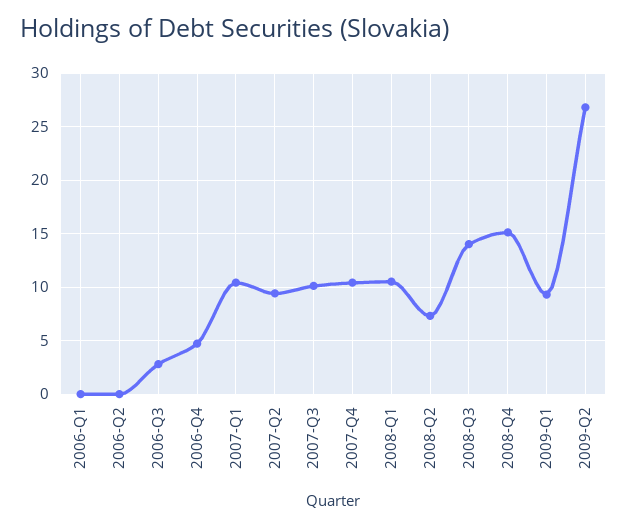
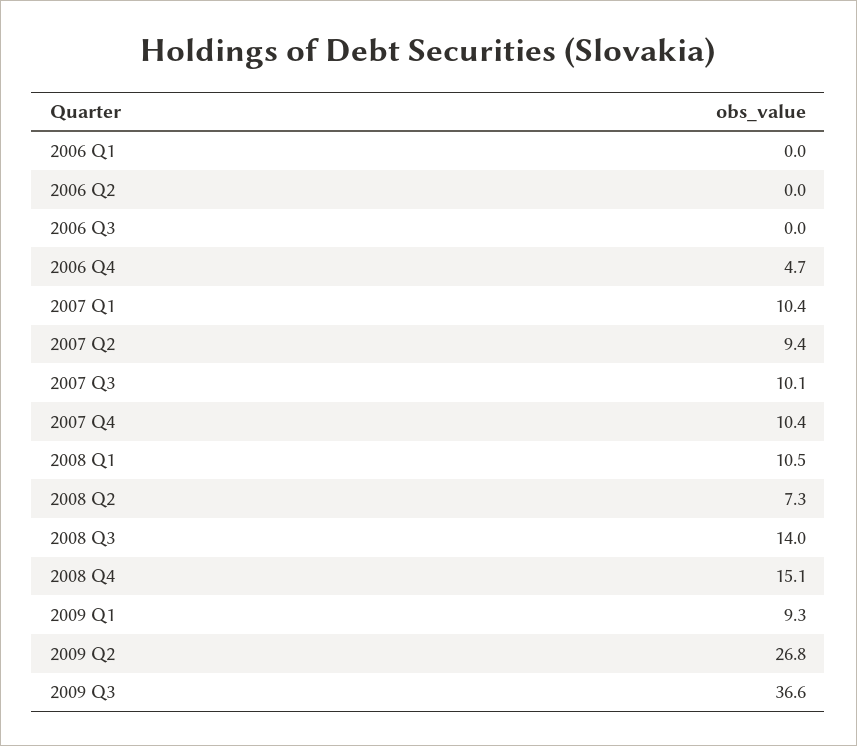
2006-Q3: 3 -> 0
2009 Q3: none -> 36.6

